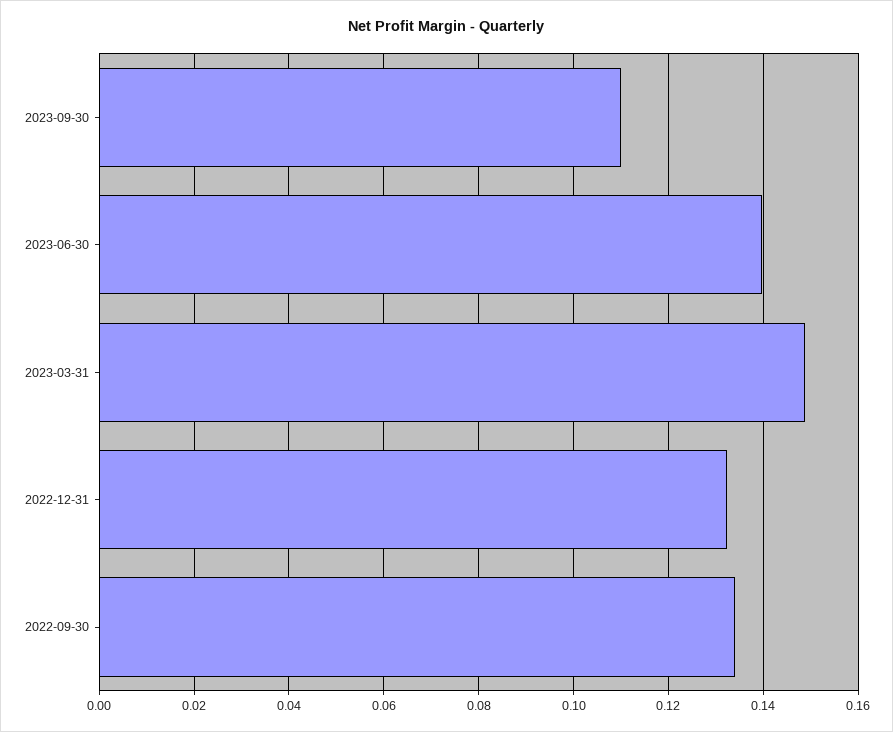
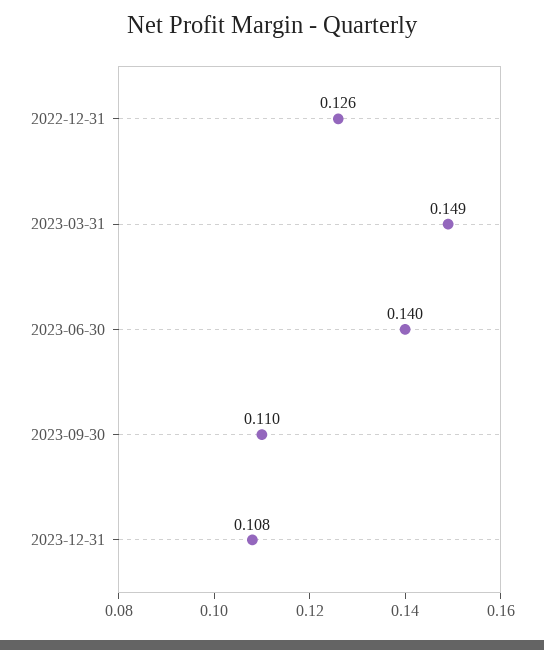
2022-12-31: 0.132 -> 0.126
2022-09-30: 0.134 -> none
2023-12-31: none -> 0.108

